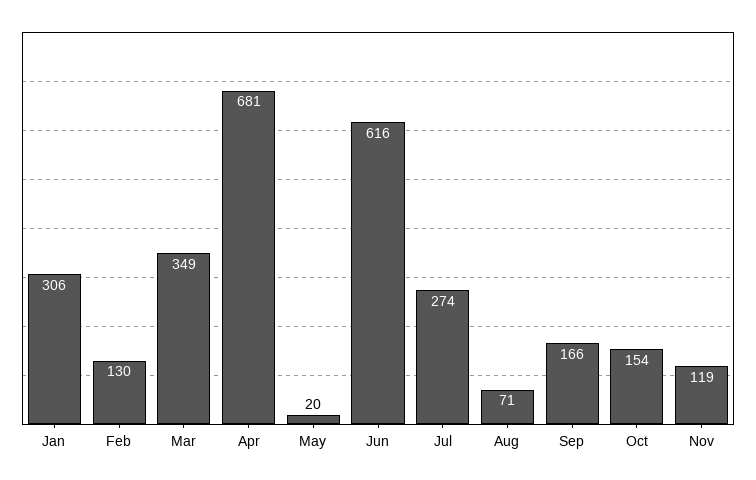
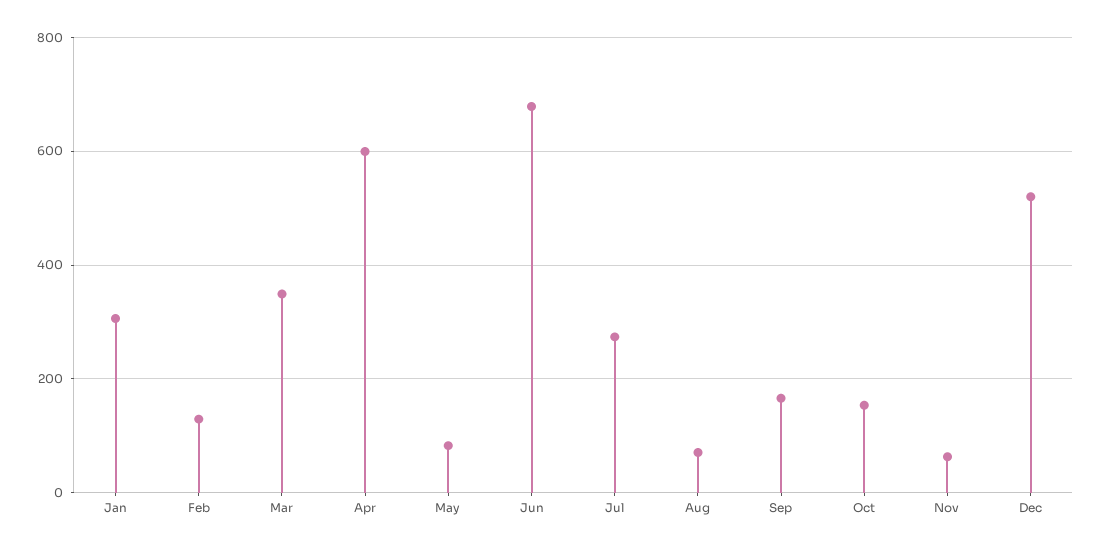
Apr: 681 -> 600
May: 20 -> 80
Jun: 616 -> 680
Nov: 119 -> 60
Dec: none -> 520

